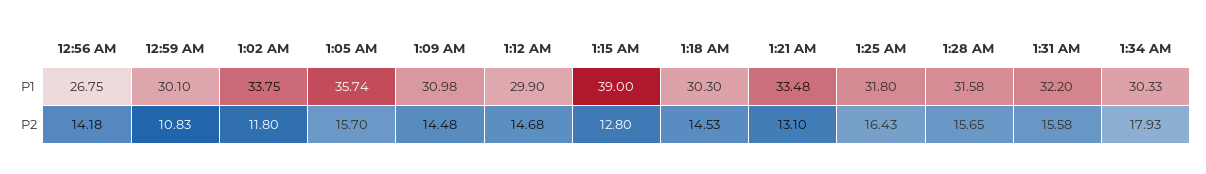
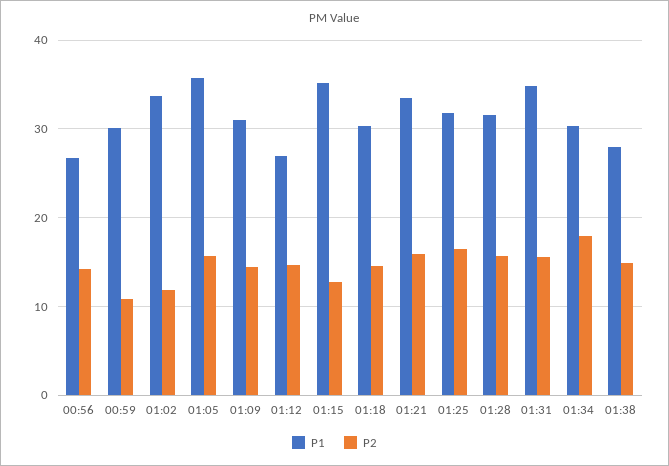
P1, 1:12 AM: 29.9 -> 27
P1, 1:15 AM: 39 -> 35
P1, 1:31 AM: 32.2 -> 35
P2, 1:21 AM: 13.1 -> 16
P1, 01:38: none -> 28
P2, 01:38: none -> 15

